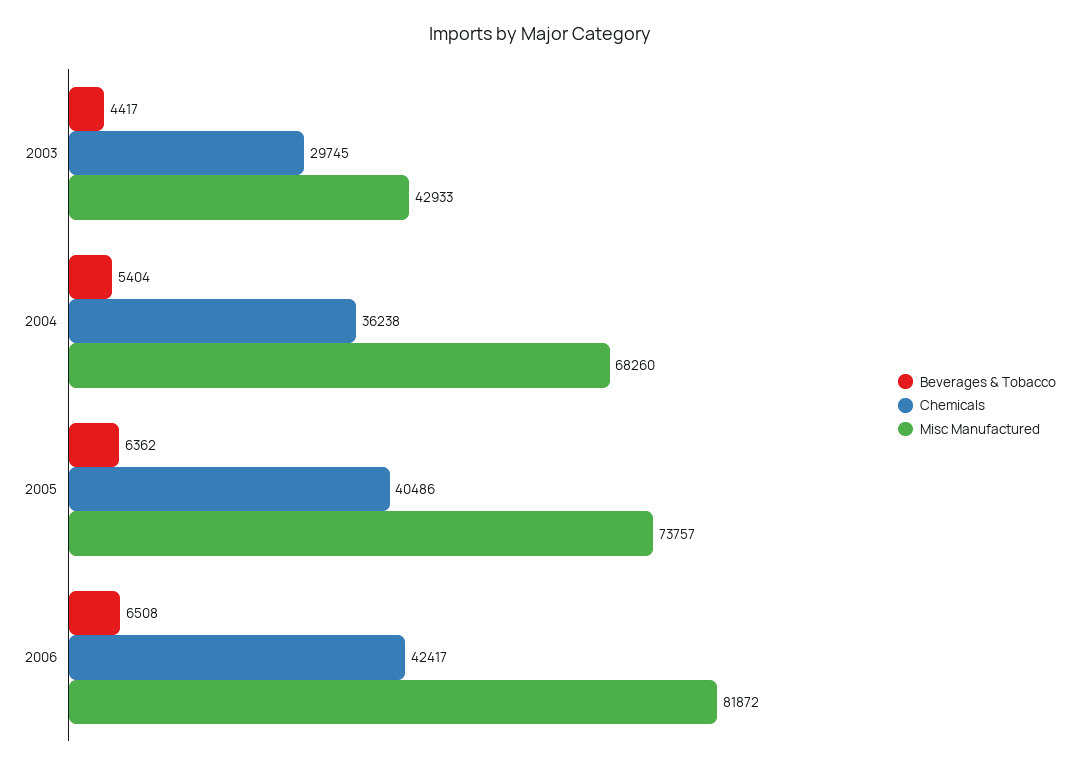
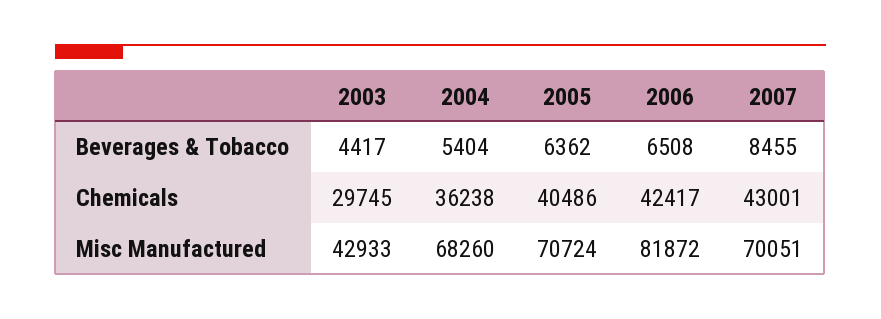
Misc Manufactured, 2005: 73757 -> 70724
Beverages & Tobacco, 2007: none -> 8455
Chemicals, 2007: none -> 43001
Misc Manufactured, 2007: none -> 70051

